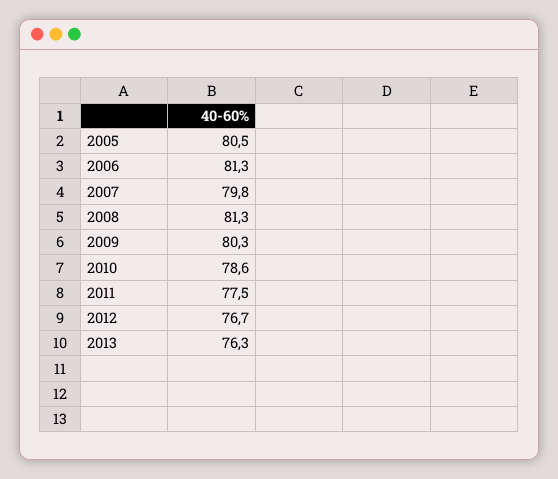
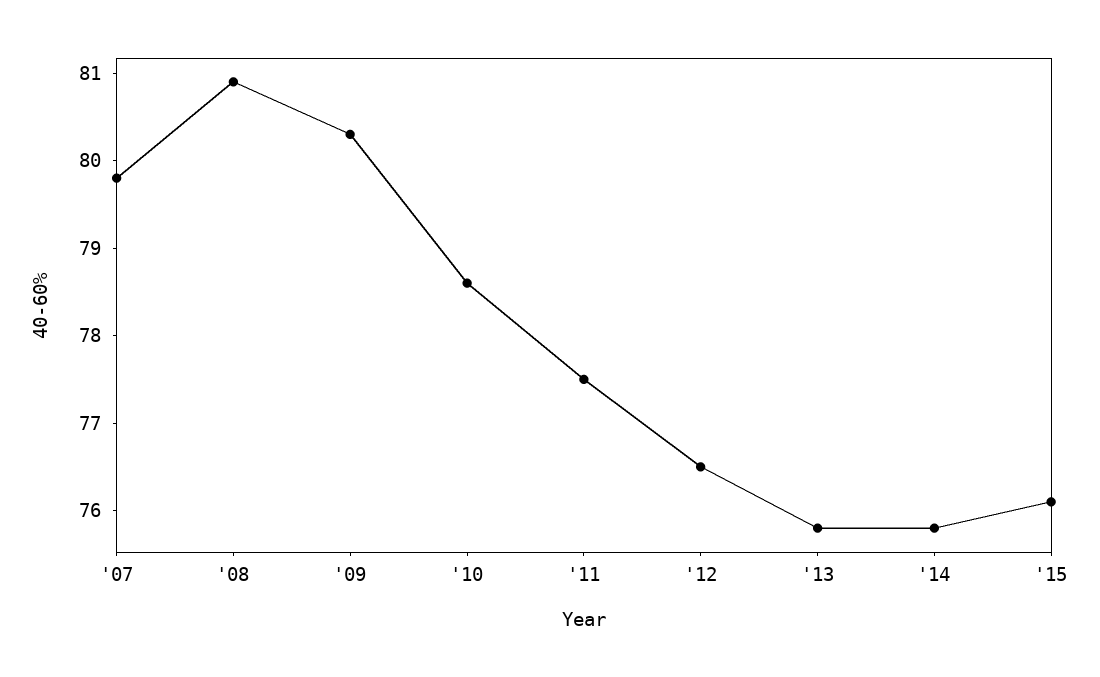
2005: 80.5 -> none
2006: 81.3 -> none
2008: 81.3 -> 80.9
2012: 76.7 -> 76.5
2013: 76.3 -> 75.8
'14: none -> 75.8
'15: none -> 76.1

